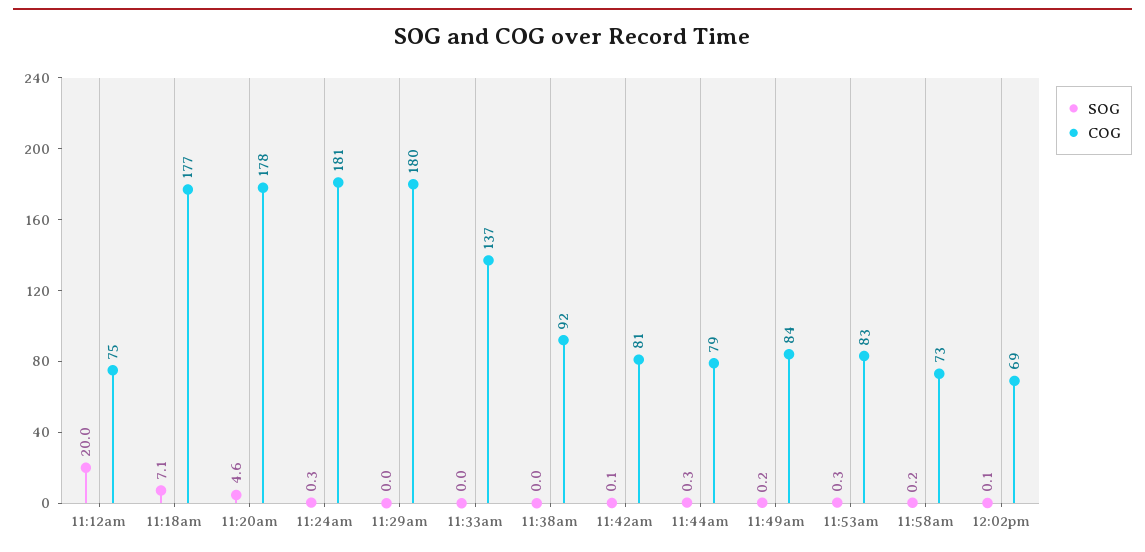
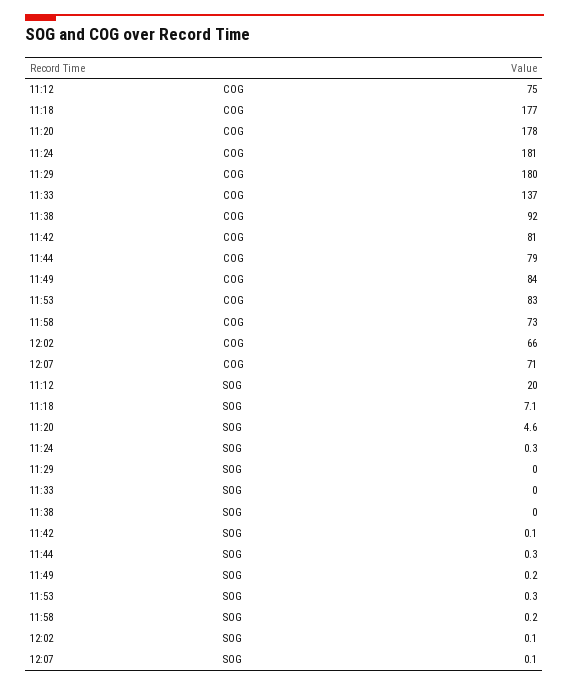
COG, 12:02pm: 69 -> 66
COG, 12:07: none -> 71
SOG, 12:07: none -> 0.1

